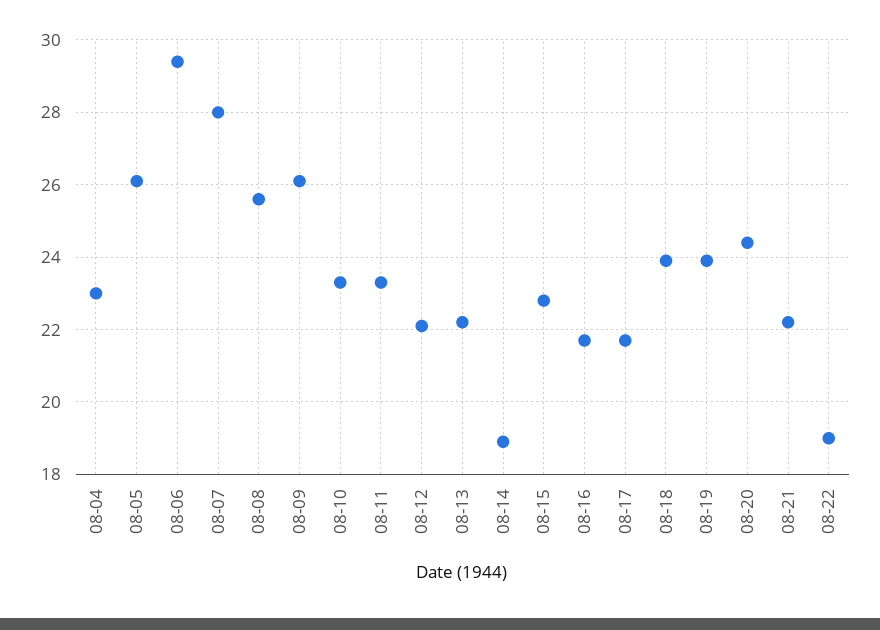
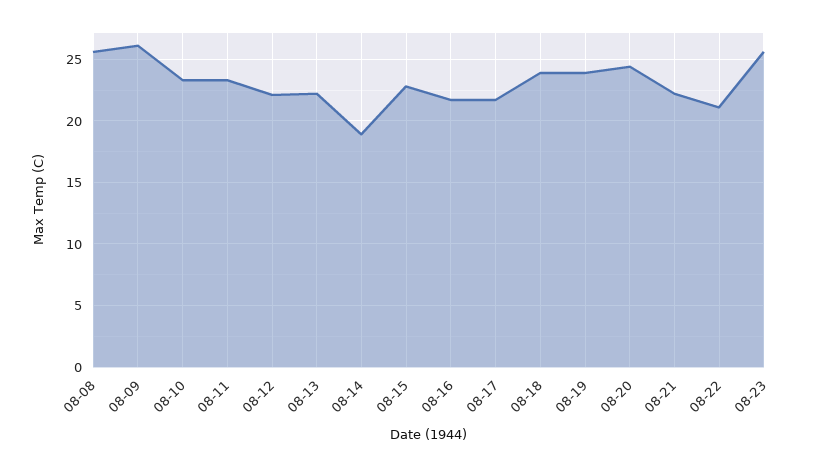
08-04: 23 -> none
08-05: 26 -> none
08-06: 29.5 -> none
08-07: 28 -> none
08-22: 19 -> 21
08-23: none -> 25.5

